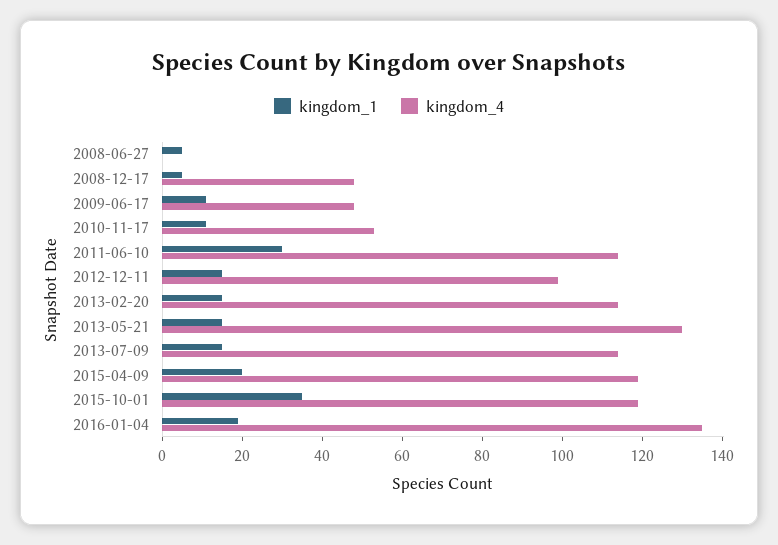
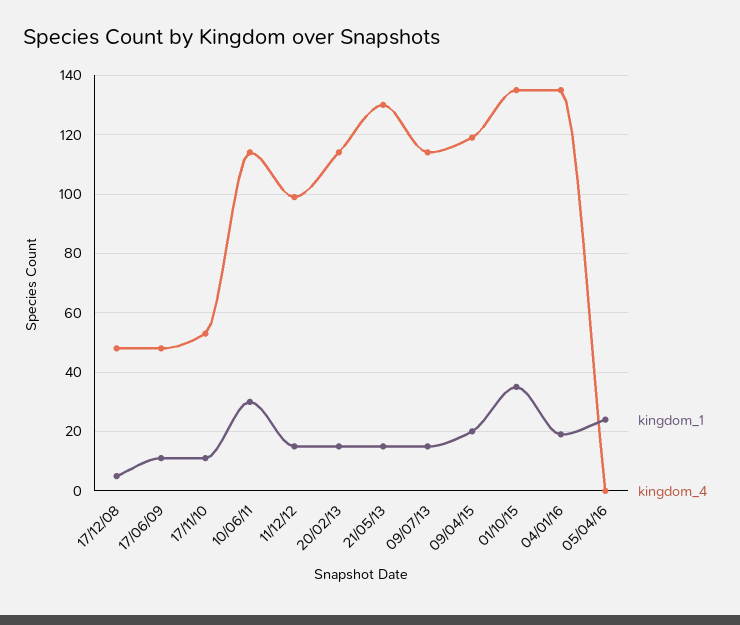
kingdom_1, 2008-06-27: 5 -> none
kingdom_4, 2008-06-27: 0 -> none
kingdom_4, 2015-10-01: 120 -> 135
kingdom_1, 05/04/16: none -> 25
kingdom_4, 05/04/16: none -> 0

